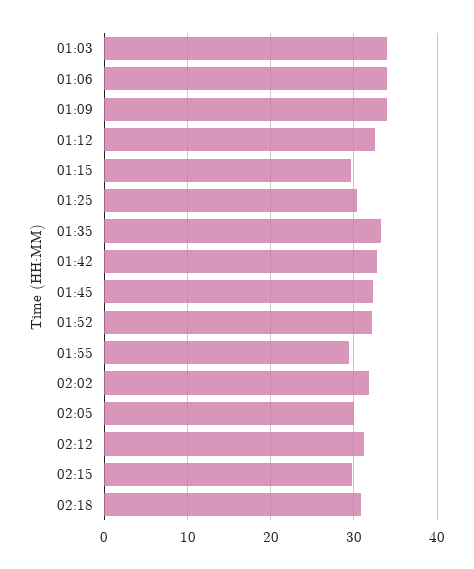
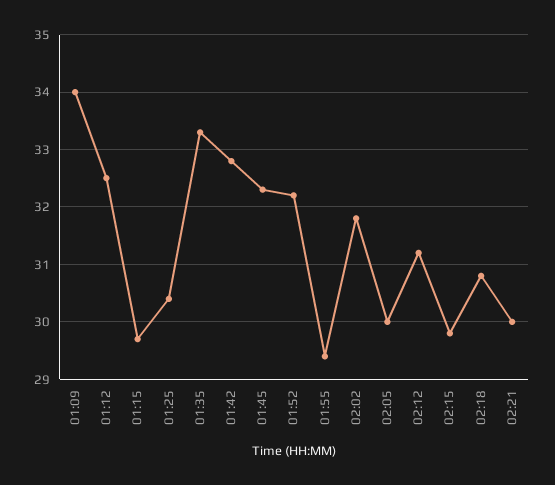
01:03: 34 -> none
01:06: 34 -> none
02:21: none -> 30

